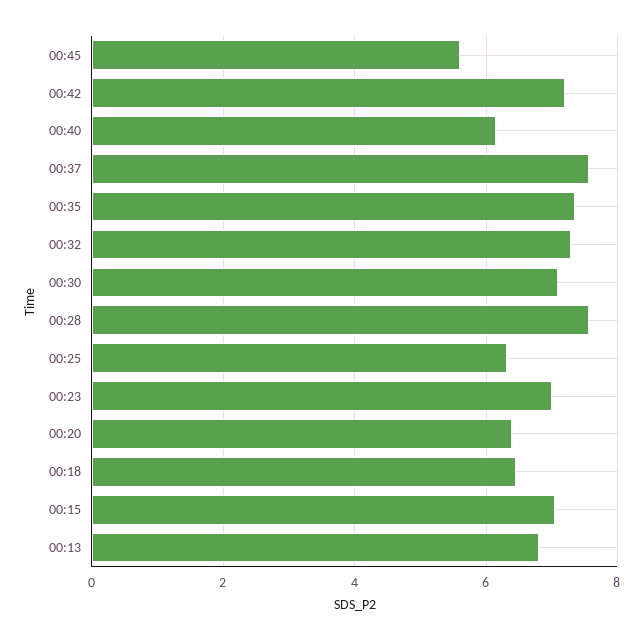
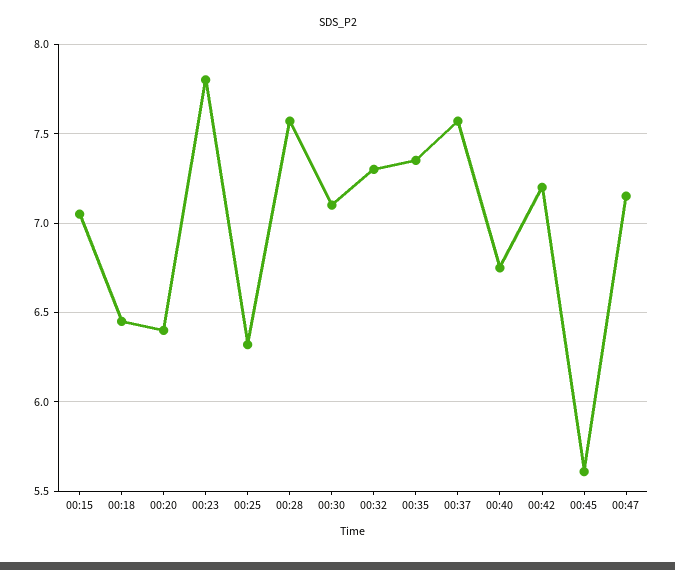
00:40: 6.2 -> 6.75
00:23: 7 -> 7.8
00:13: 6.8 -> none
00:47: none -> 7.15

